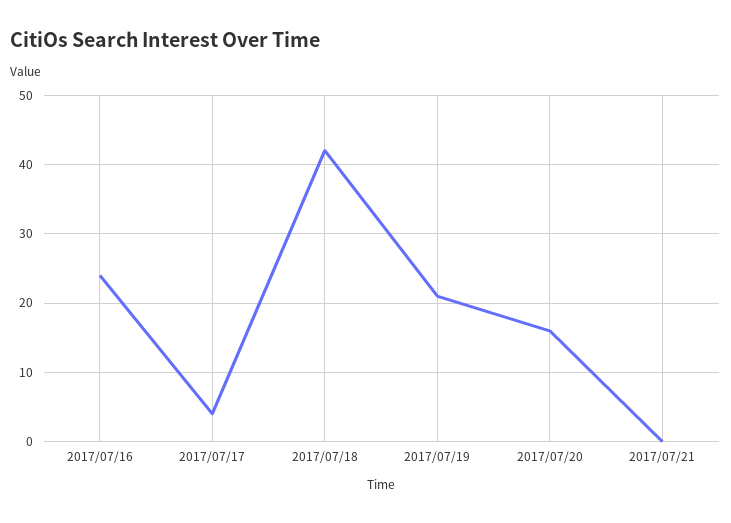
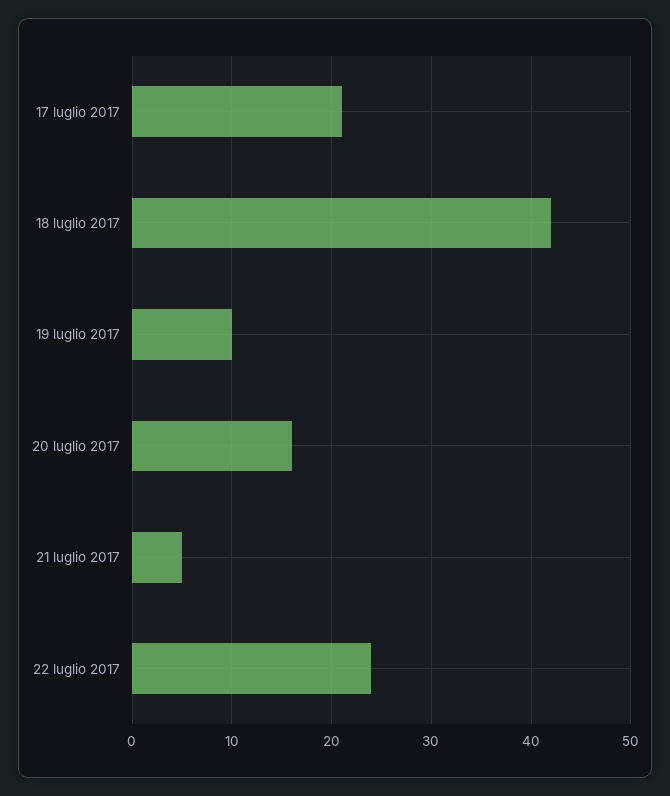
2017/07/16: 24 -> none
2017/07/17: 4 -> 21
2017/07/19: 21 -> 10
2017/07/21: 0 -> 5
22 luglio 2017: none -> 24

